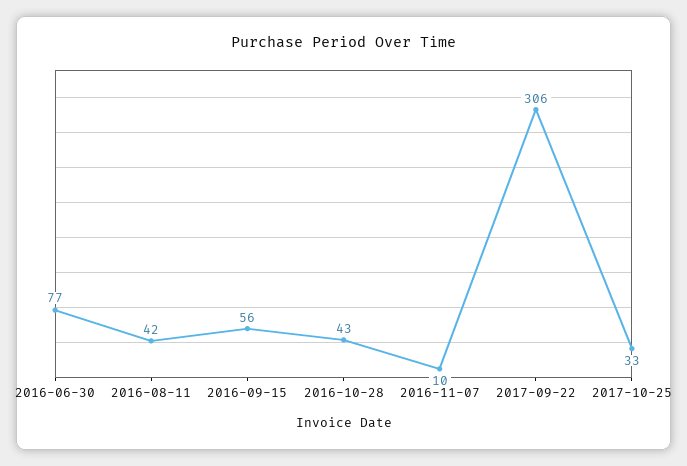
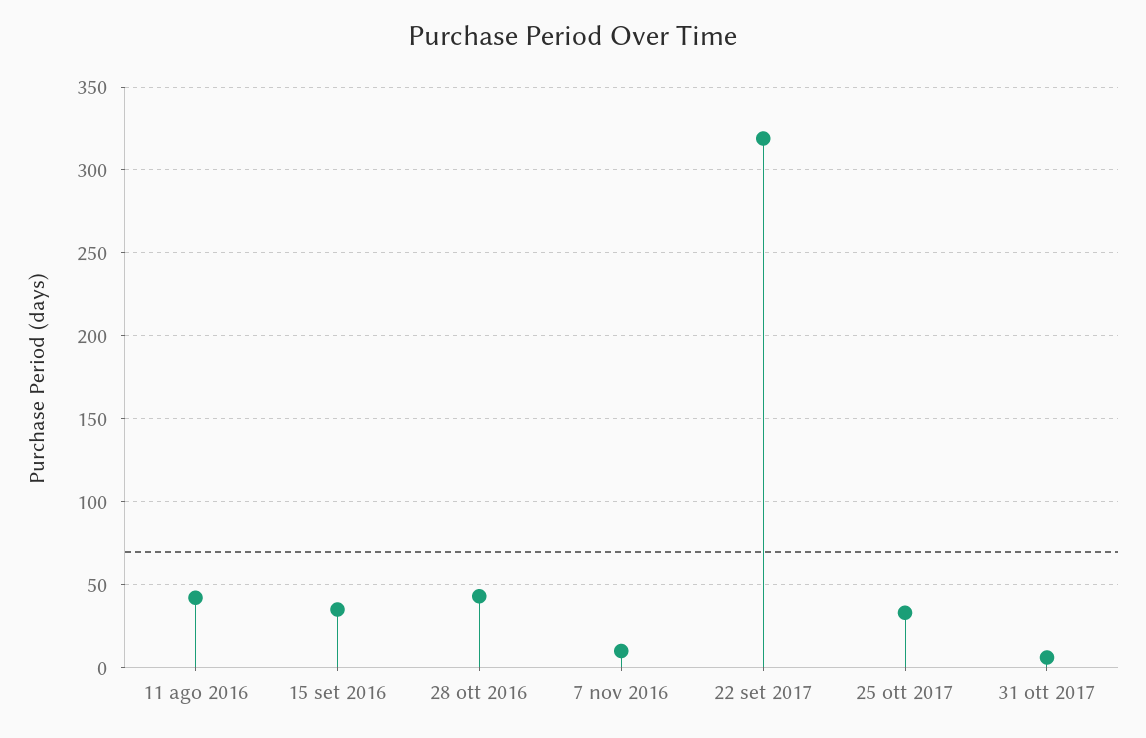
2016-06-30: 77 -> none
2016-09-15: 56 -> 35
2017-09-22: 306 -> 320
31 ott 2017: none -> 5

